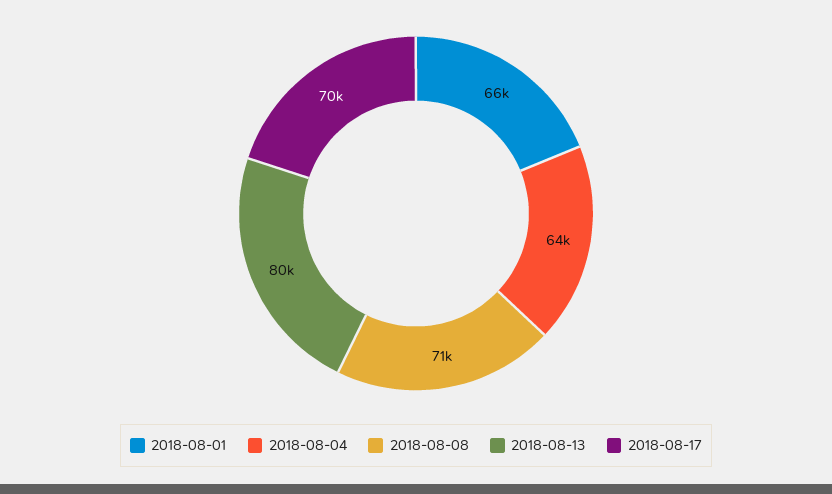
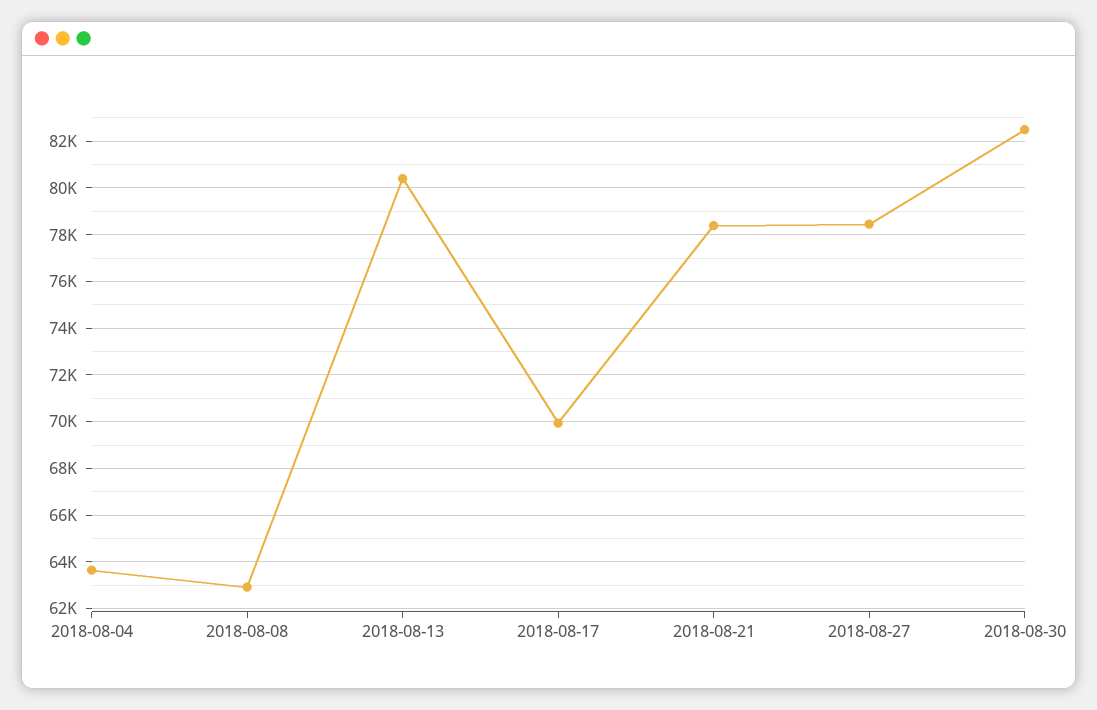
2018-08-01: 66000 -> none
2018-08-08: 71000 -> 63000
2018-08-21: none -> 78500
2018-08-27: none -> 78500
2018-08-30: none -> 82500

